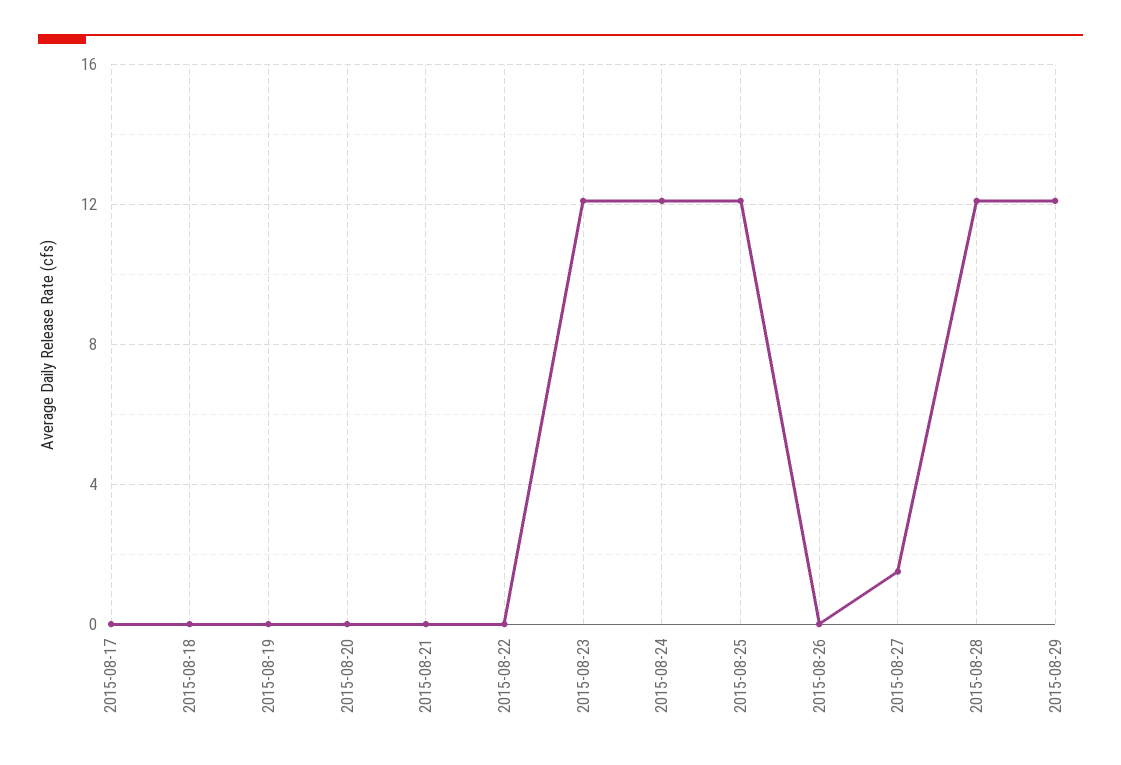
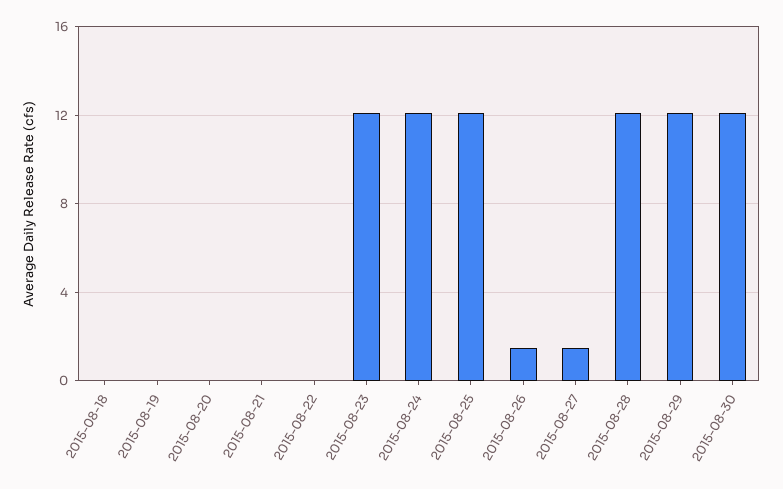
2015-08-17: 0 -> none
2015-08-26: 0 -> 1.5
2015-08-30: none -> 12

